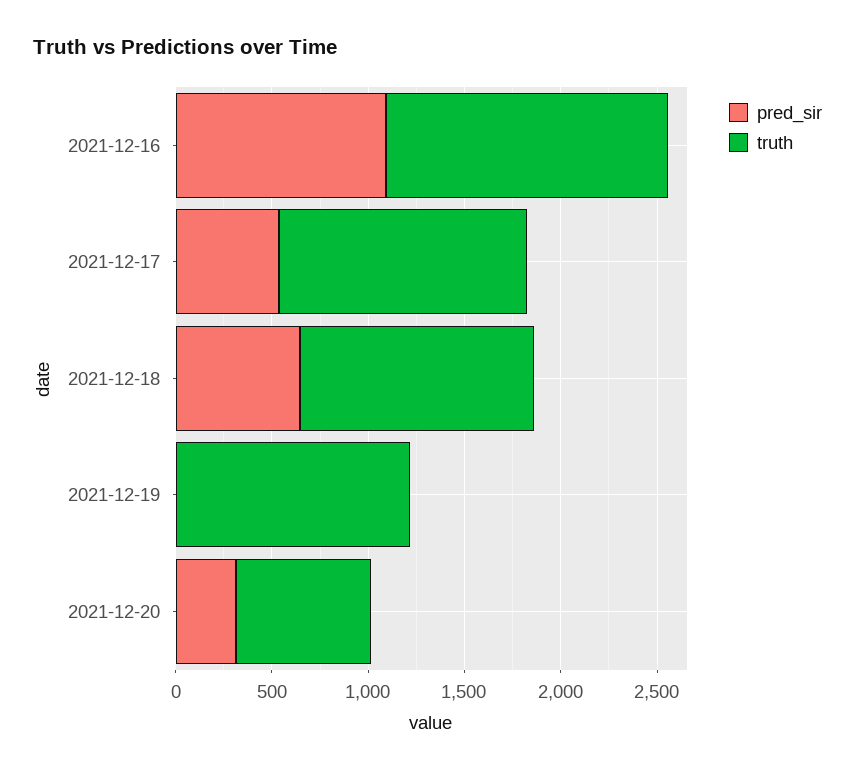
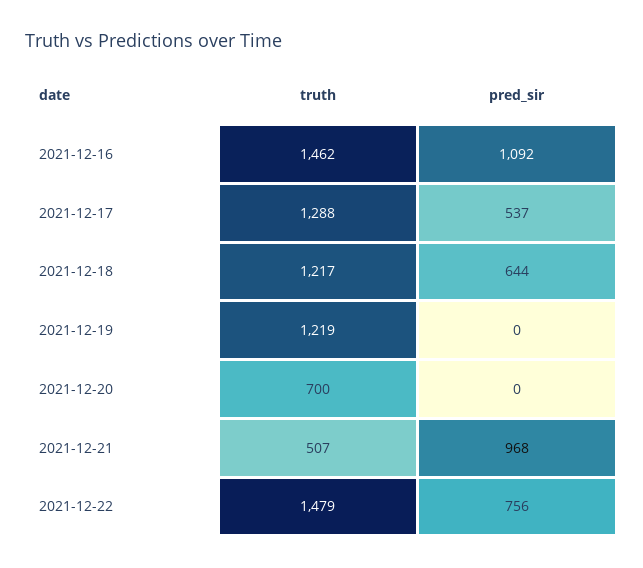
pred_sir, 2021-12-20: 300 -> 0
truth, 2021-12-21: none -> 507
pred_sir, 2021-12-21: none -> 968
truth, 2021-12-22: none -> 1479
pred_sir, 2021-12-22: none -> 756

